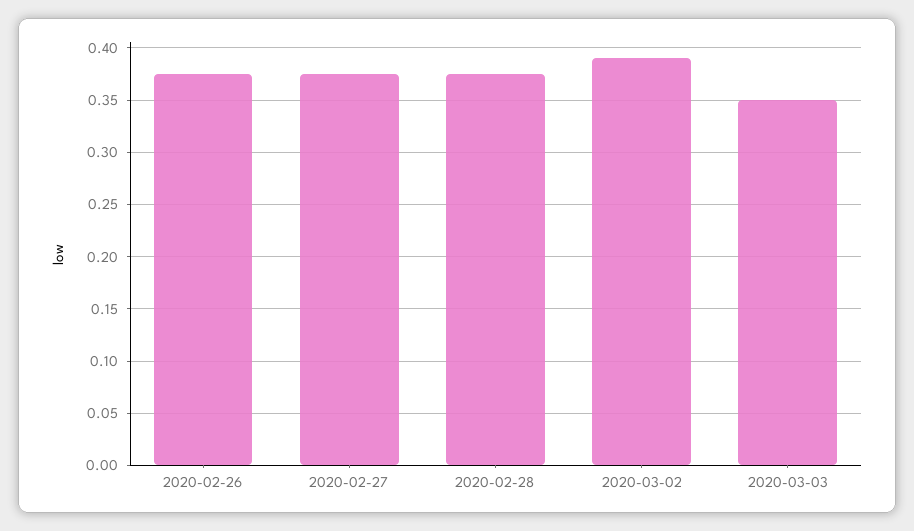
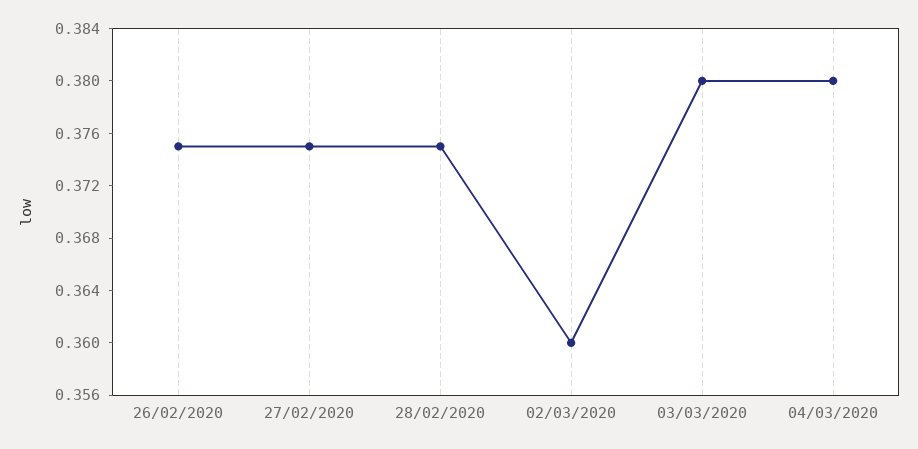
2020-03-02: 0.39 -> 0.36
2020-03-03: 0.35 -> 0.38
04/03/2020: none -> 0.38

